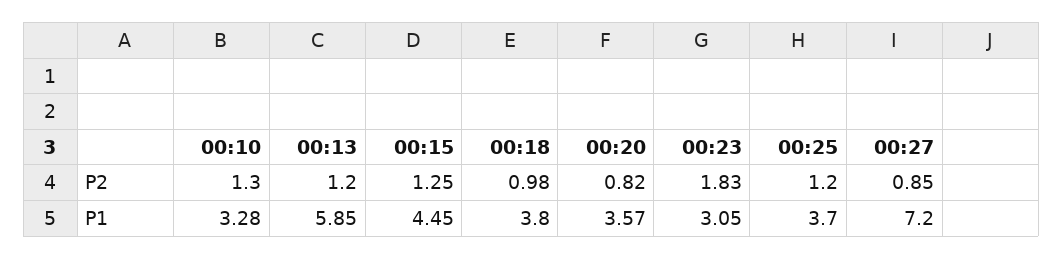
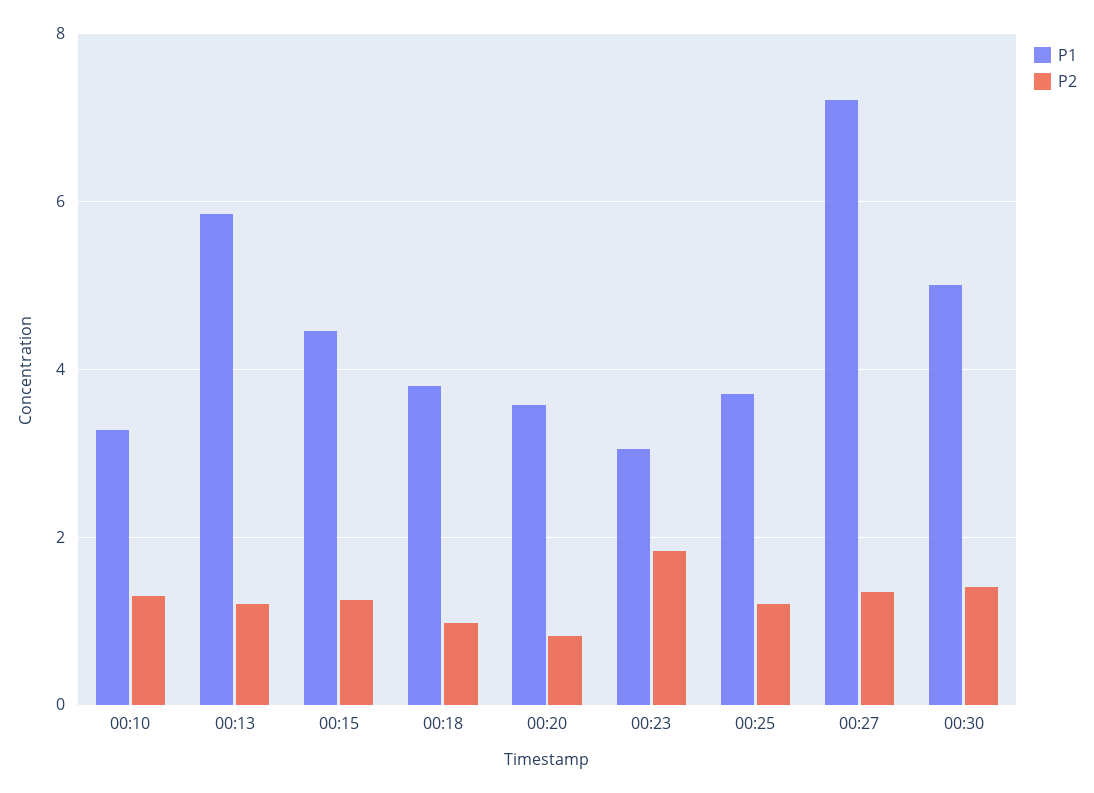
P2, 00:27: 0.85 -> 1.4
P1, 00:30: none -> 5
P2, 00:30: none -> 1.4

